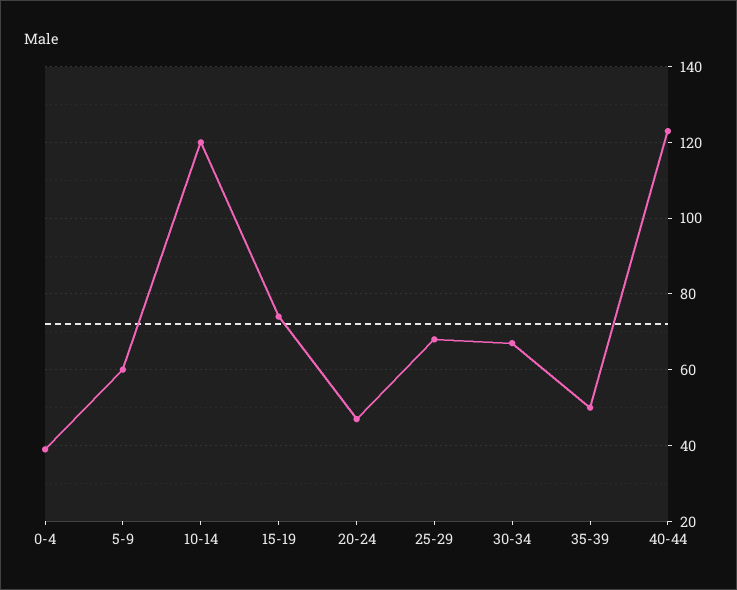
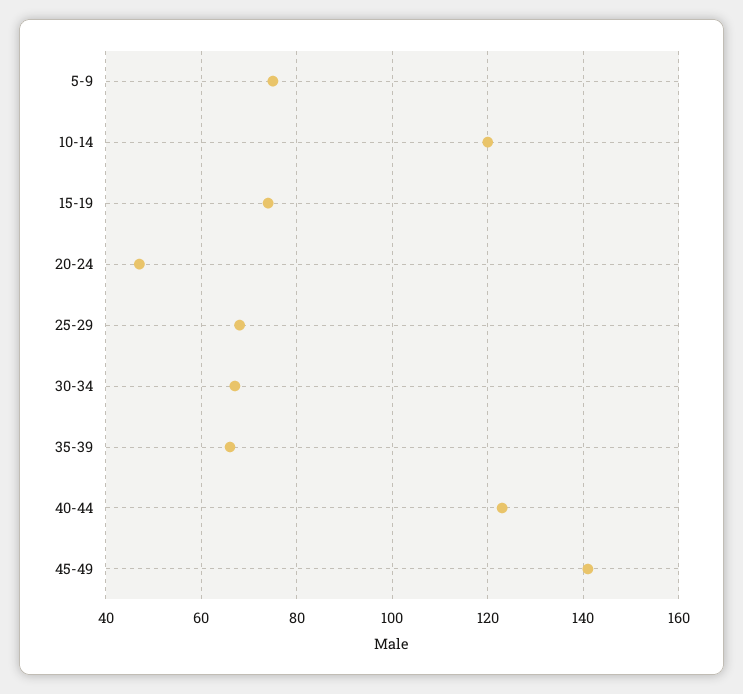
0-4: 40 -> none
5-9: 60 -> 75
35-39: 50 -> 65
45-49: none -> 140

